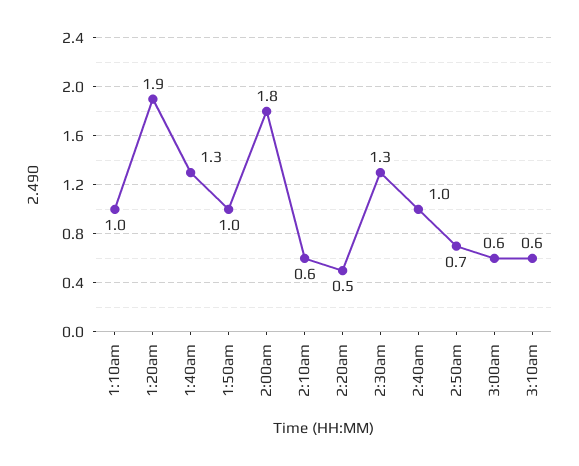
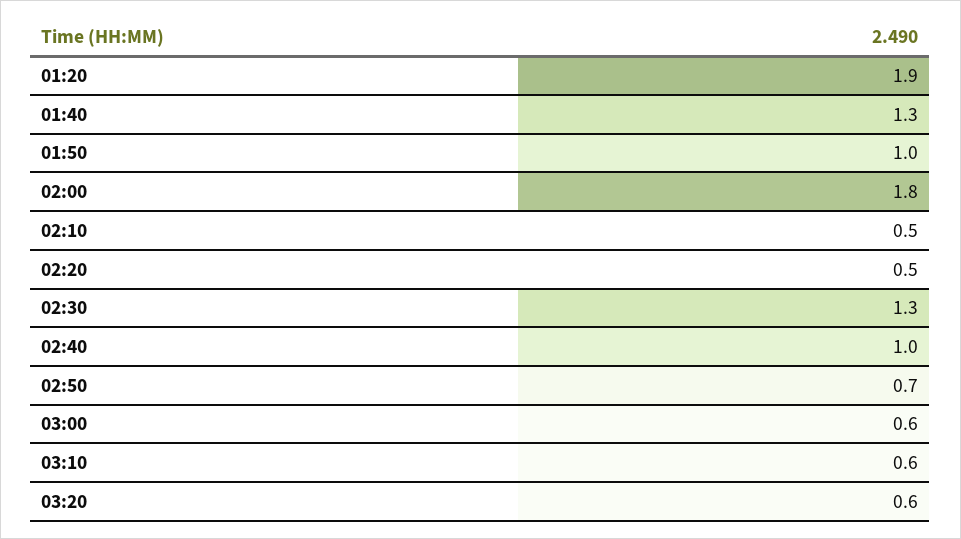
1:10am: 1 -> none
2:10am: 0.6 -> 0.5
03:20: none -> 0.6

